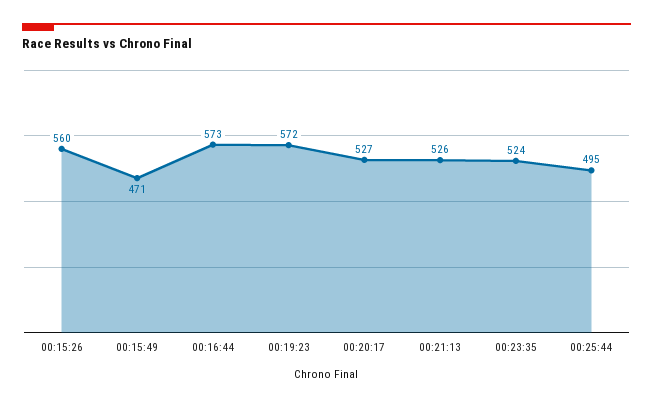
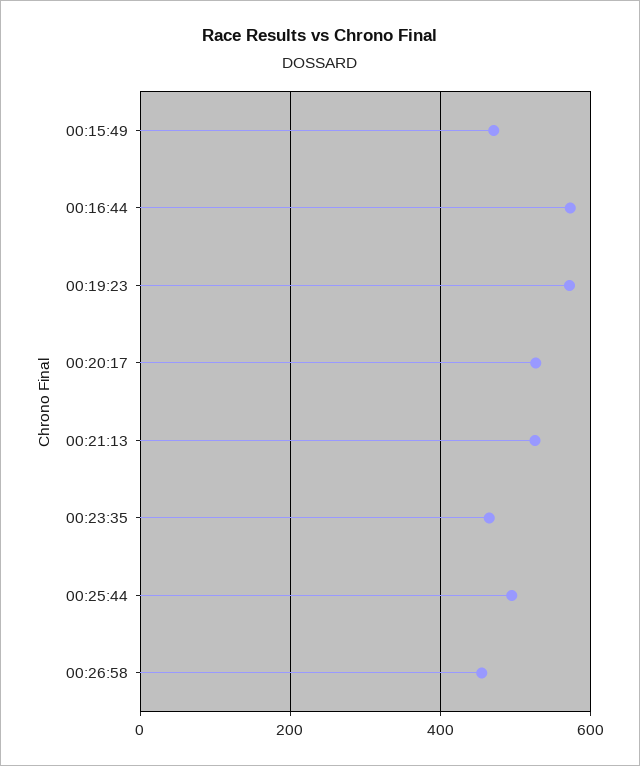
00:15:26: 560 -> none
00:23:35: 524 -> 460
00:26:58: none -> 460

